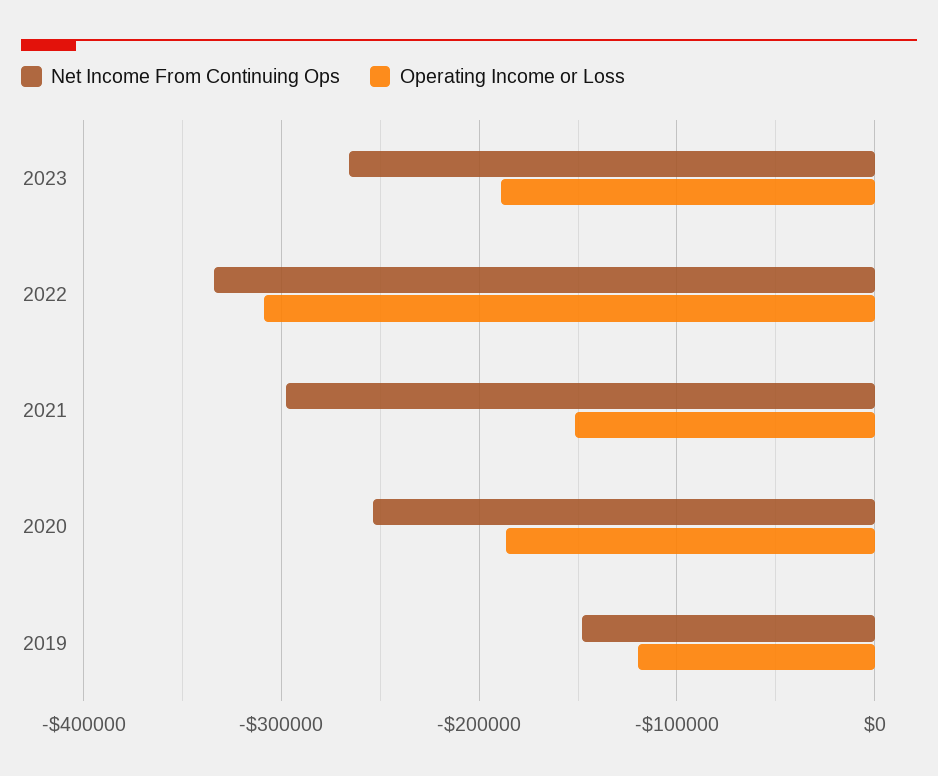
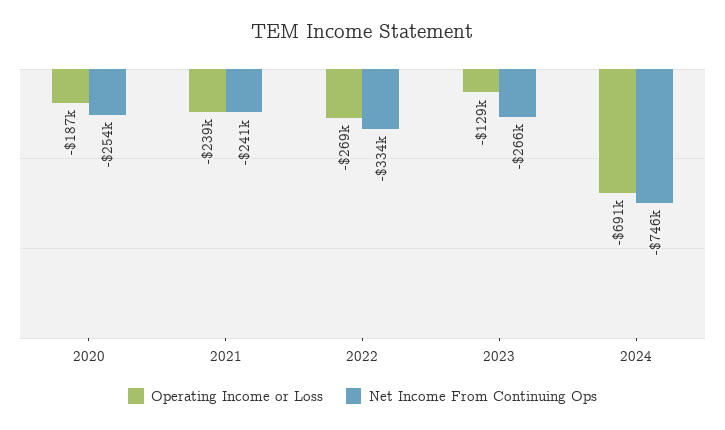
Operating Income or Loss, 2023: -190000 -> -129000
Operating Income or Loss, 2022: -310000 -> -269000
Net Income From Continuing Ops, 2021: -300000 -> -241000
Operating Income or Loss, 2021: -150000 -> -239000
Net Income From Continuing Ops, 2019: -150000 -> none
Operating Income or Loss, 2019: -120000 -> none
Operating Income or Loss, 2024: none -> -691000
Net Income From Continuing Ops, 2024: none -> -746000

